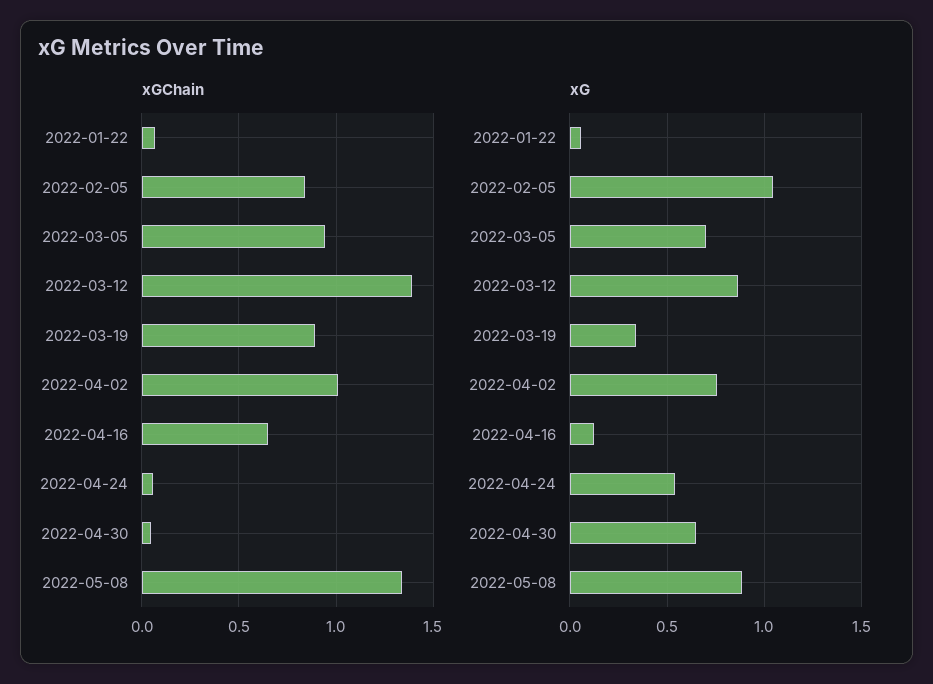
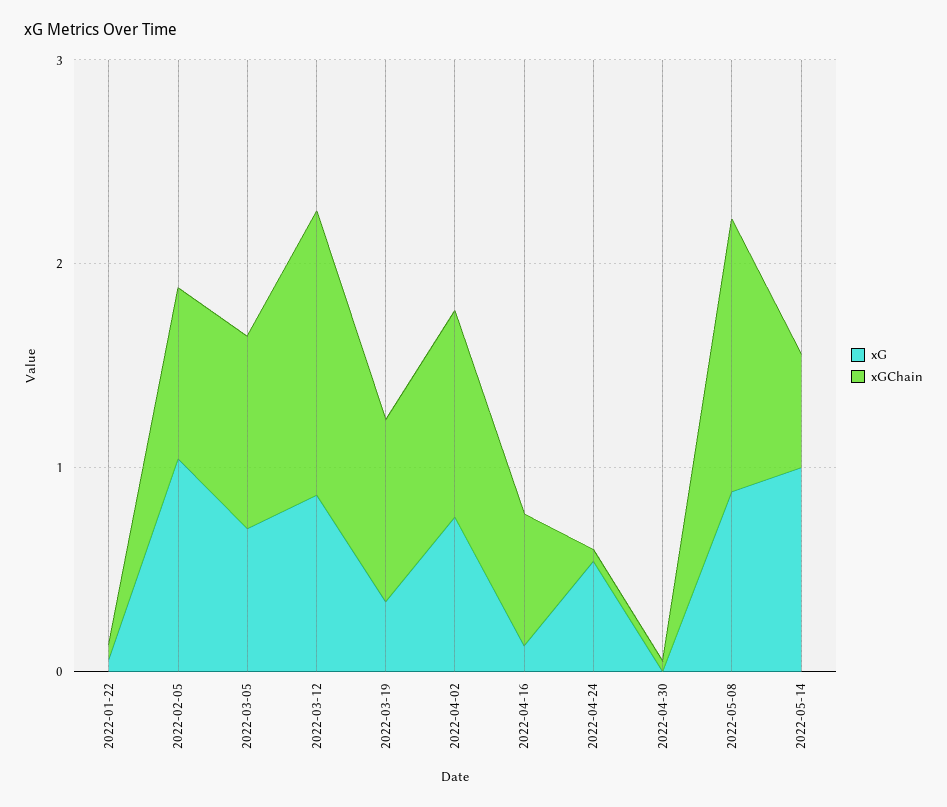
xG, 2022-04-30: 0.65 -> 0
xG, 2022-05-14: none -> 1
xGChain, 2022-05-14: none -> 0.6

